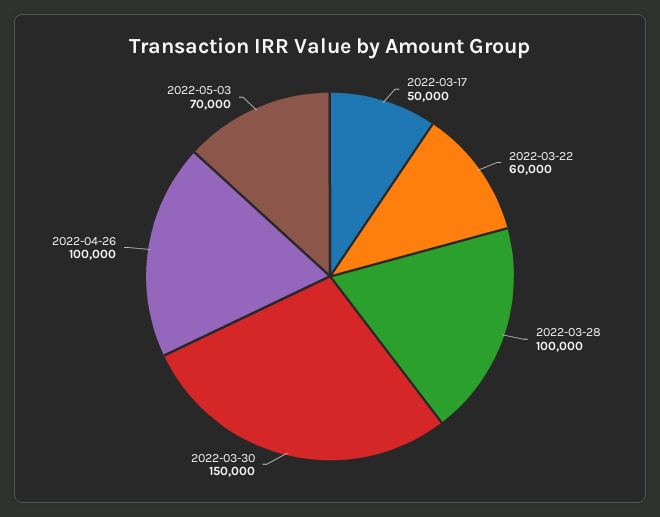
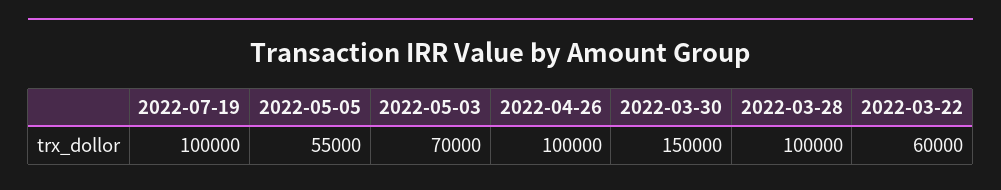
2022-03-17: 50000 -> none
2022-07-19: none -> 100000
2022-05-05: none -> 55000

